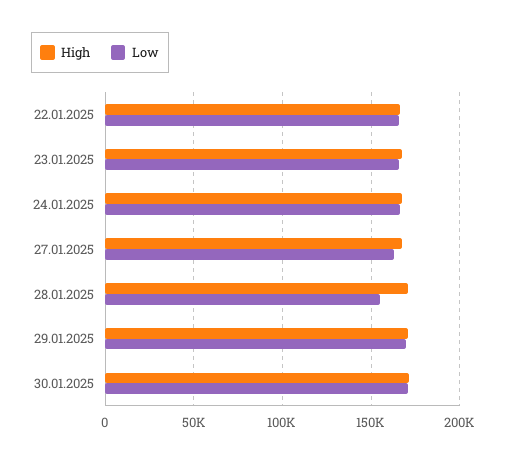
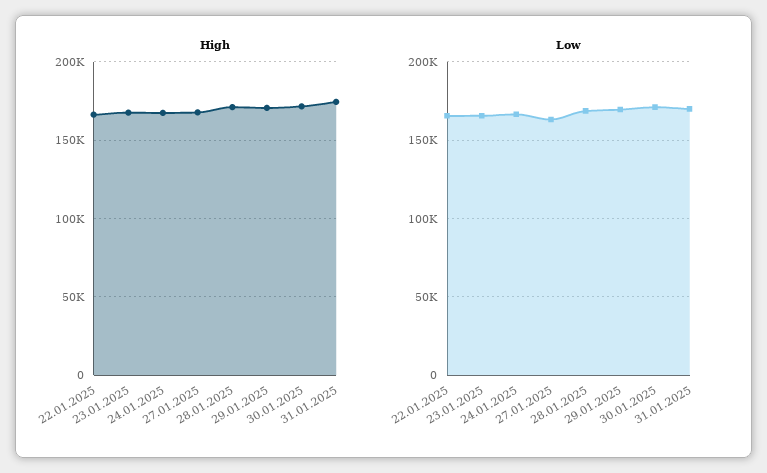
Low, 28.01.2025: 155000 -> 170000
High, 31.01.2025: none -> 175000
Low, 31.01.2025: none -> 170000

